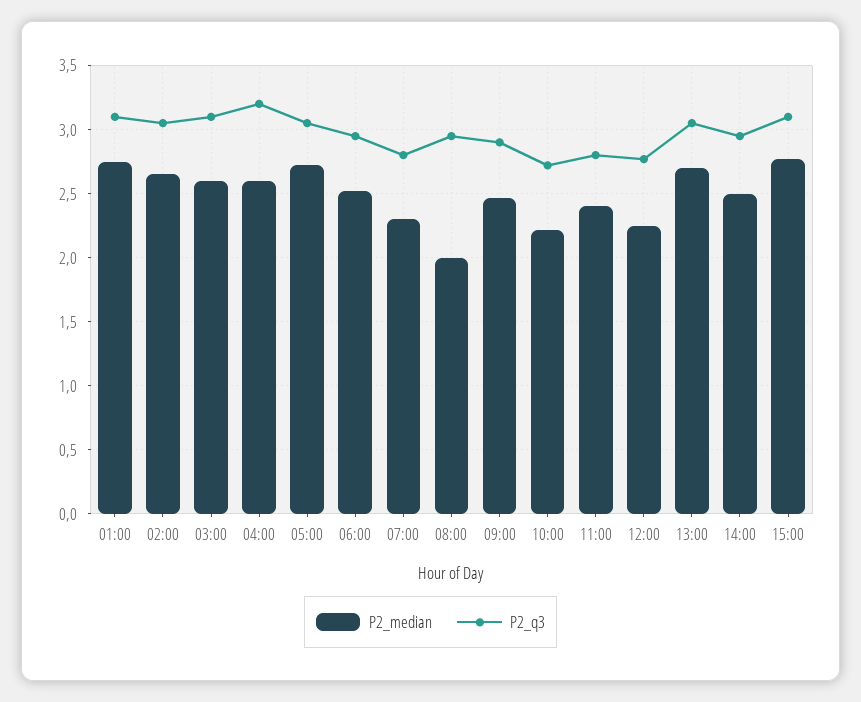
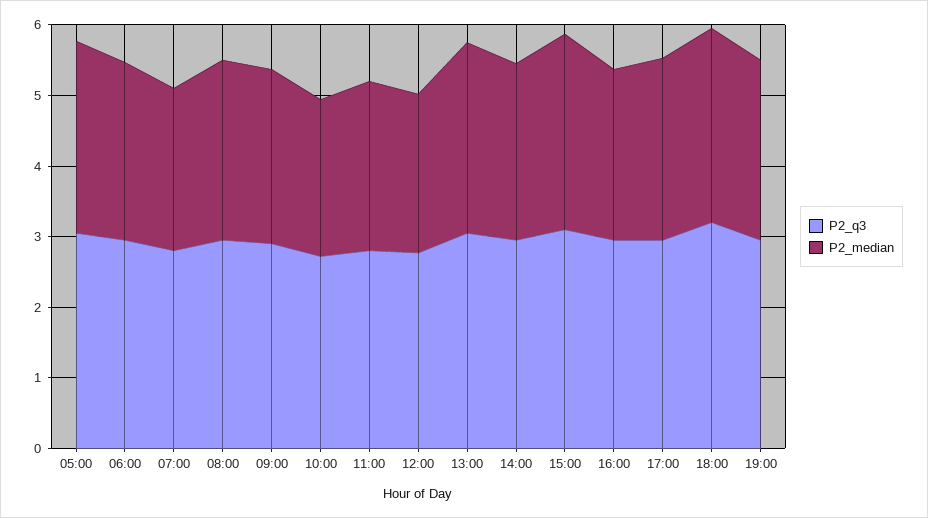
P2_median, 01:00: 2.75 -> none
P2_q3, 01:00: 3.1 -> none
P2_median, 02:00: 2.65 -> none
P2_q3, 02:00: 3.05 -> none
P2_median, 03:00: 2.6 -> none
P2_q3, 03:00: 3.1 -> none
P2_median, 04:00: 2.6 -> none
P2_q3, 04:00: 3.2 -> none
P2_median, 08:00: 2 -> 2.6
P2_q3, 16:00: none -> 3
P2_median, 16:00: none -> 2.4
P2_q3, 17:00: none -> 3
P2_median, 17:00: none -> 2.6
P2_q3, 18:00: none -> 3.2
P2_median, 18:00: none -> 2.8
P2_q3, 19:00: none -> 3
P2_median, 19:00: none -> 2.6

